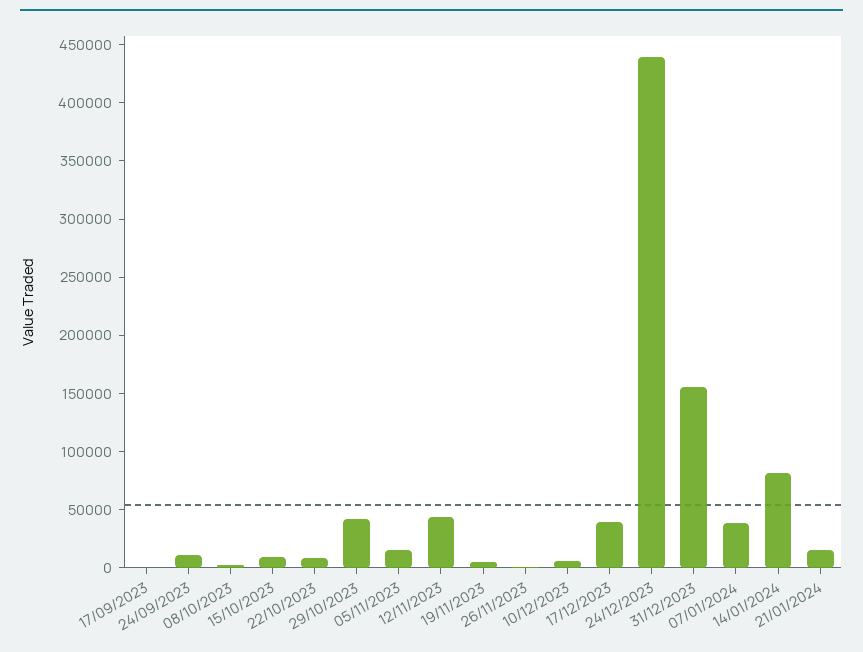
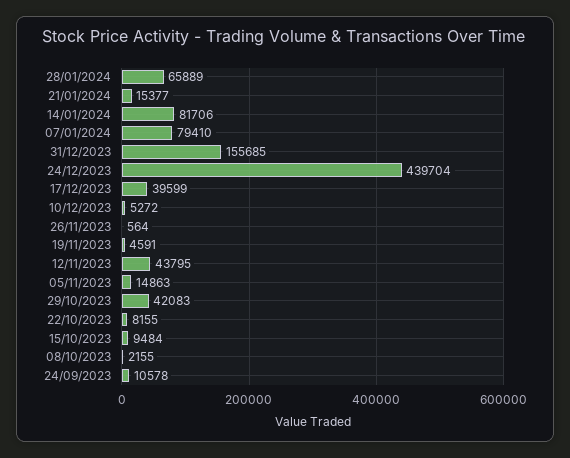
17/09/2023: 0 -> none
07/01/2024: 40000 -> 79410
28/01/2024: none -> 65889

